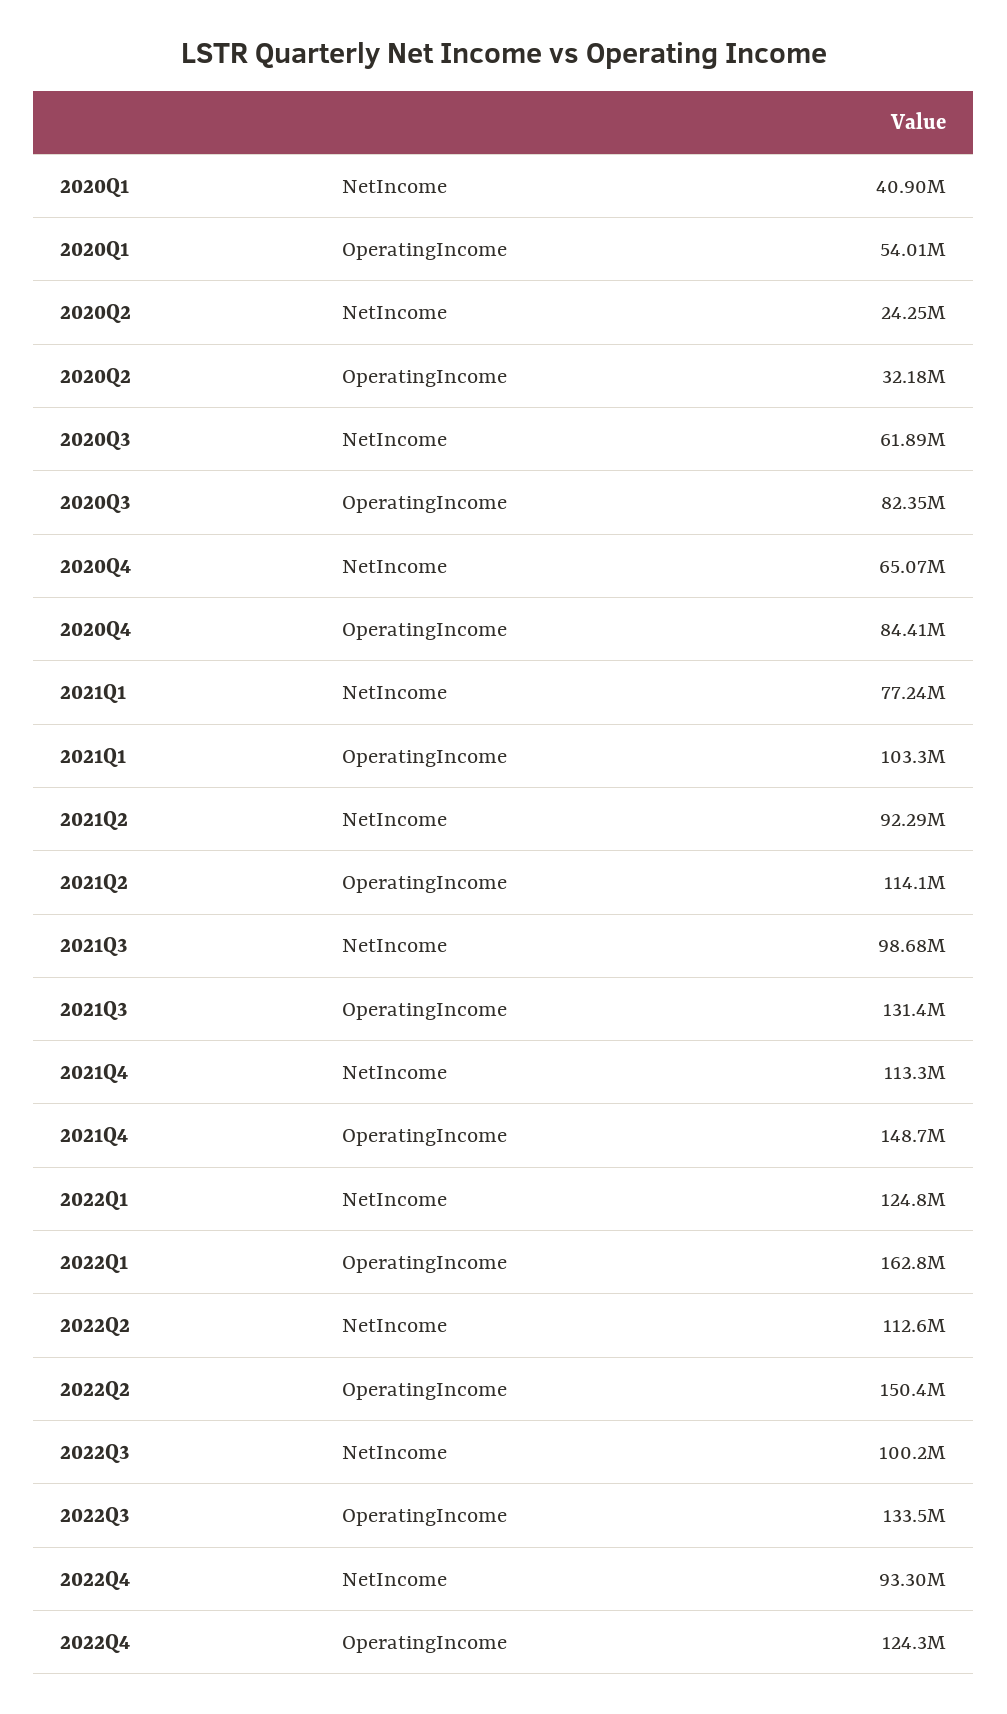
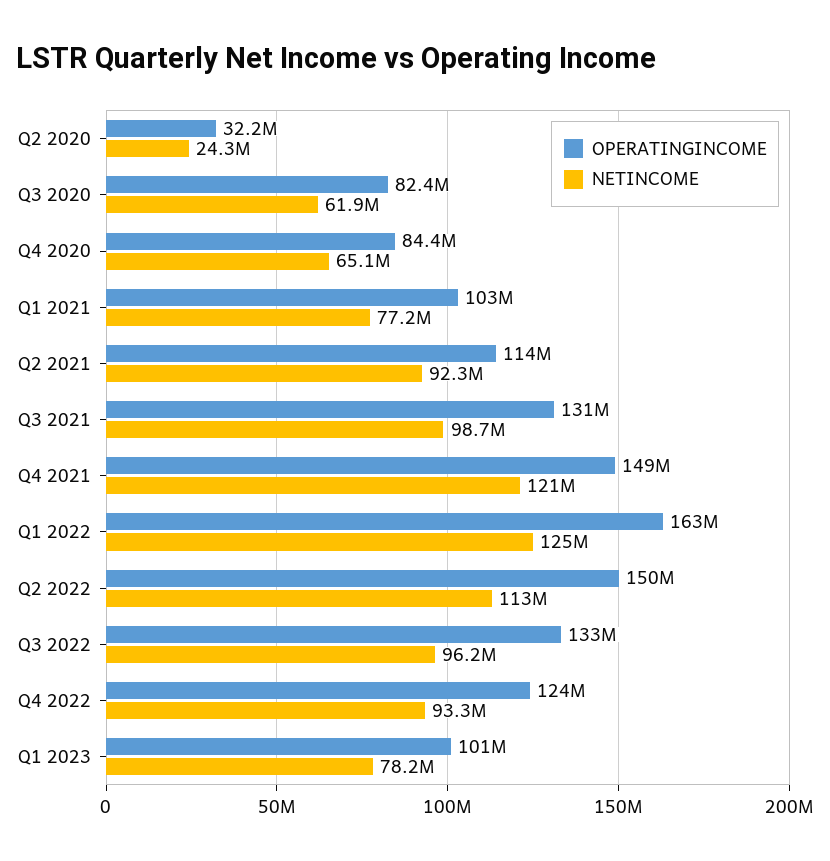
NetIncome, 2020Q1: 40900000 -> none
OperatingIncome, 2020Q1: 54010000 -> none
NetIncome, 2021Q4: 113300000 -> 121000000
NetIncome, 2022Q3: 100200000 -> 96200000
OperatingIncome, Q1 2023: none -> 101000000
NetIncome, Q1 2023: none -> 78200000

